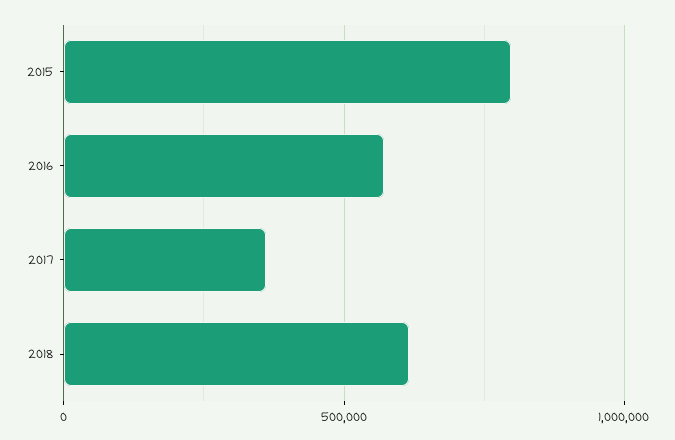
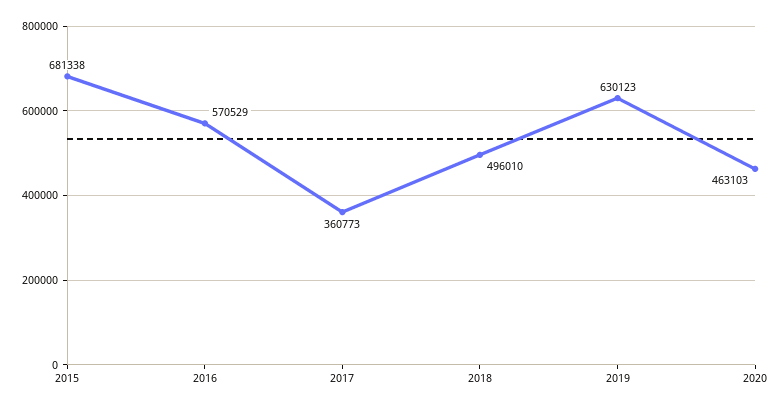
2015: 800000 -> 681338
2018: 600000 -> 496010
2019: none -> 630123
2020: none -> 463103

